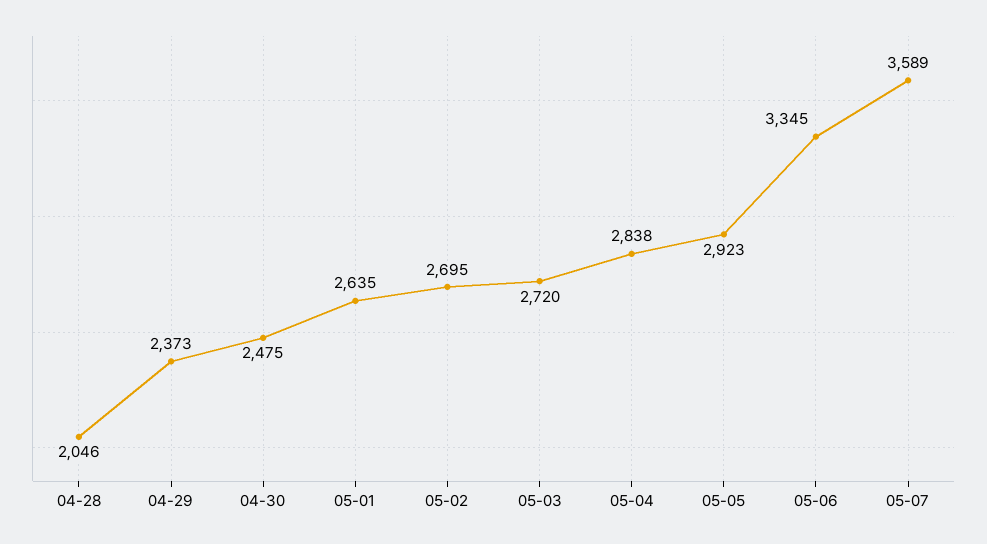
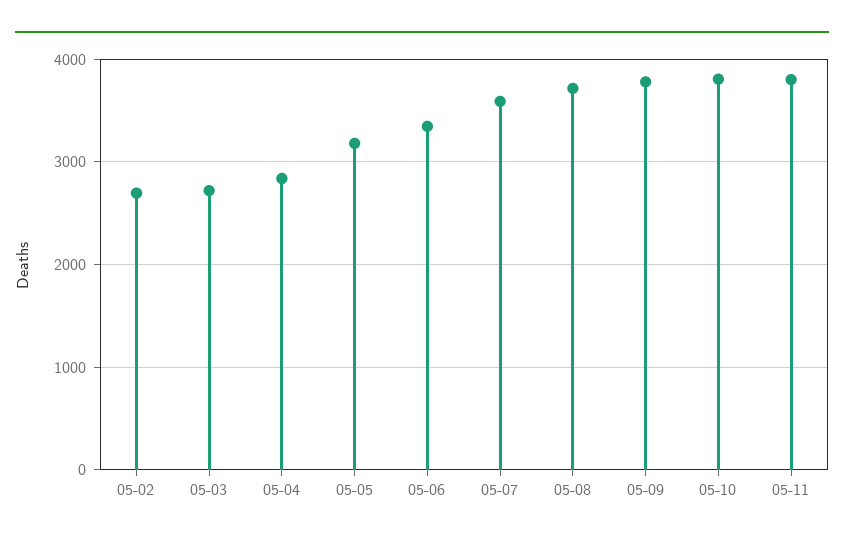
04-28: 2046 -> none
04-29: 2373 -> none
04-30: 2475 -> none
05-01: 2635 -> none
05-05: 2923 -> 3200
05-08: none -> 3700
05-09: none -> 3800
05-10: none -> 3800
05-11: none -> 3800

